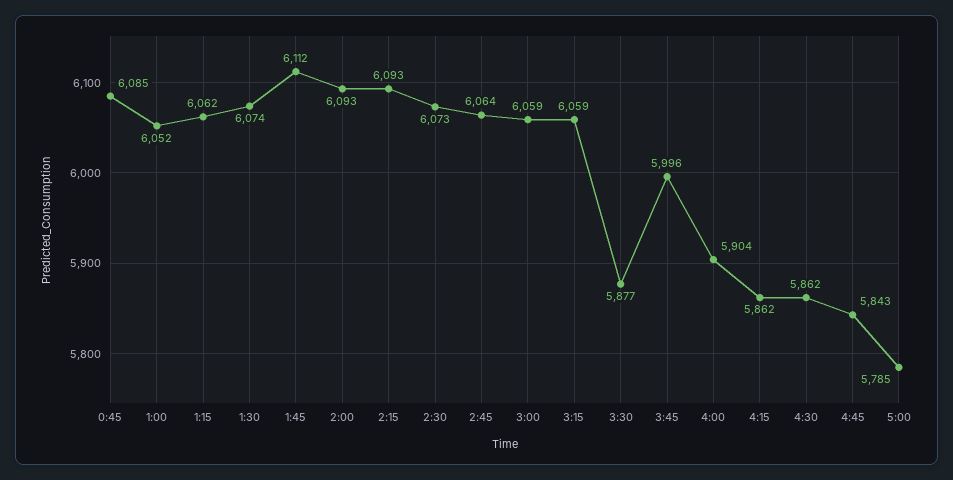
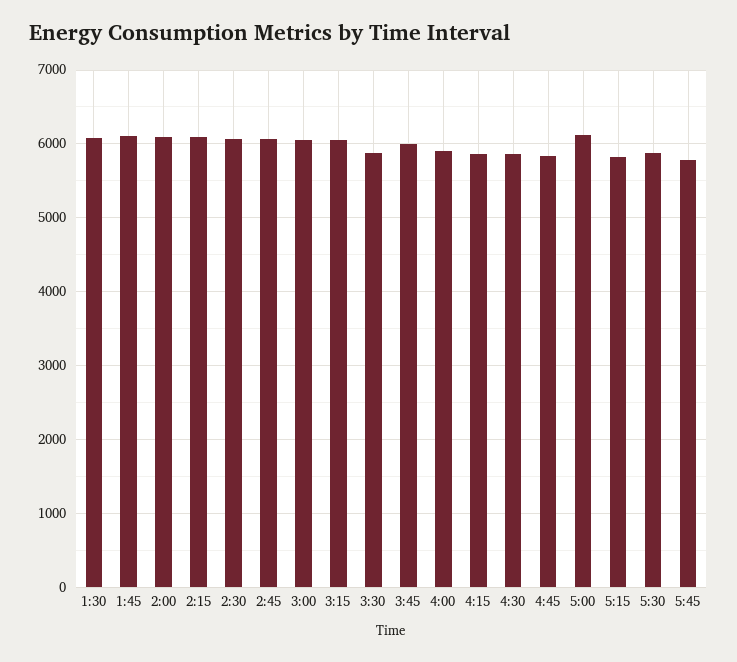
0:45: 6085 -> none
1:00: 6052 -> none
1:15: 6062 -> none
5:00: 5785 -> 6100
5:15: none -> 5800
5:30: none -> 5900
5:45: none -> 5800

